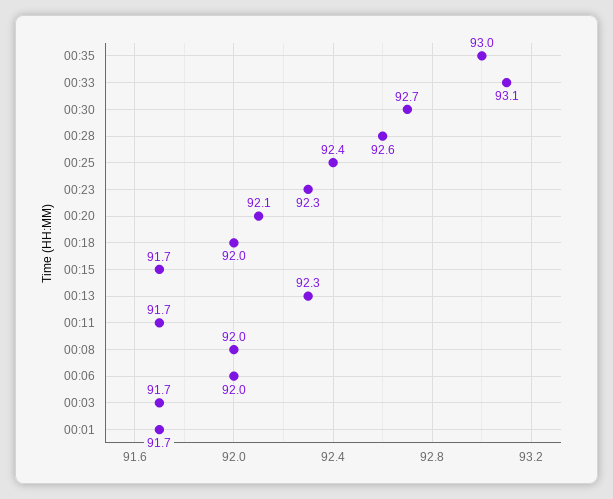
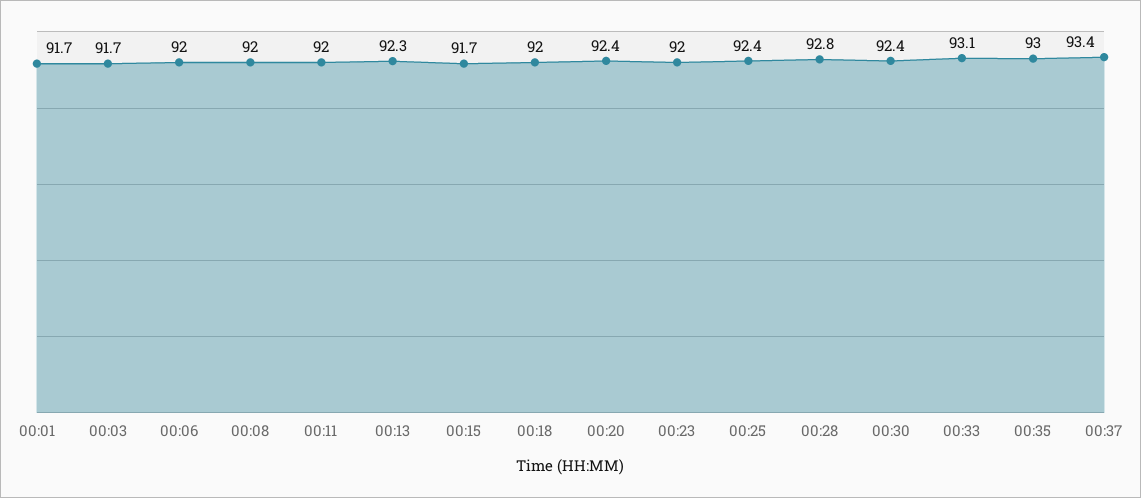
00:30: 92.7 -> 92.4
00:28: 92.6 -> 92.8
00:23: 92.3 -> 92
00:20: 92.1 -> 92.4
00:11: 91.7 -> 92
00:37: none -> 93.4

